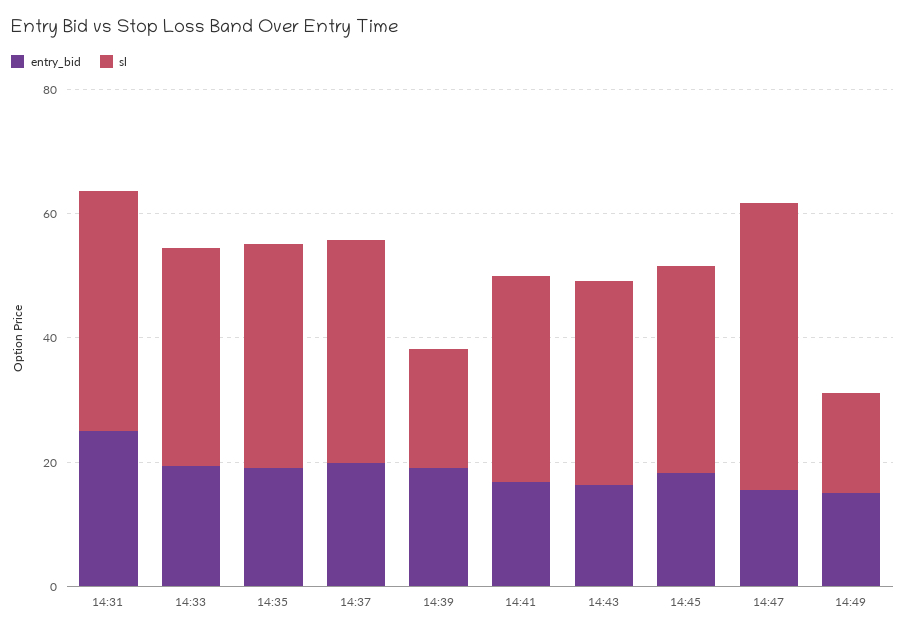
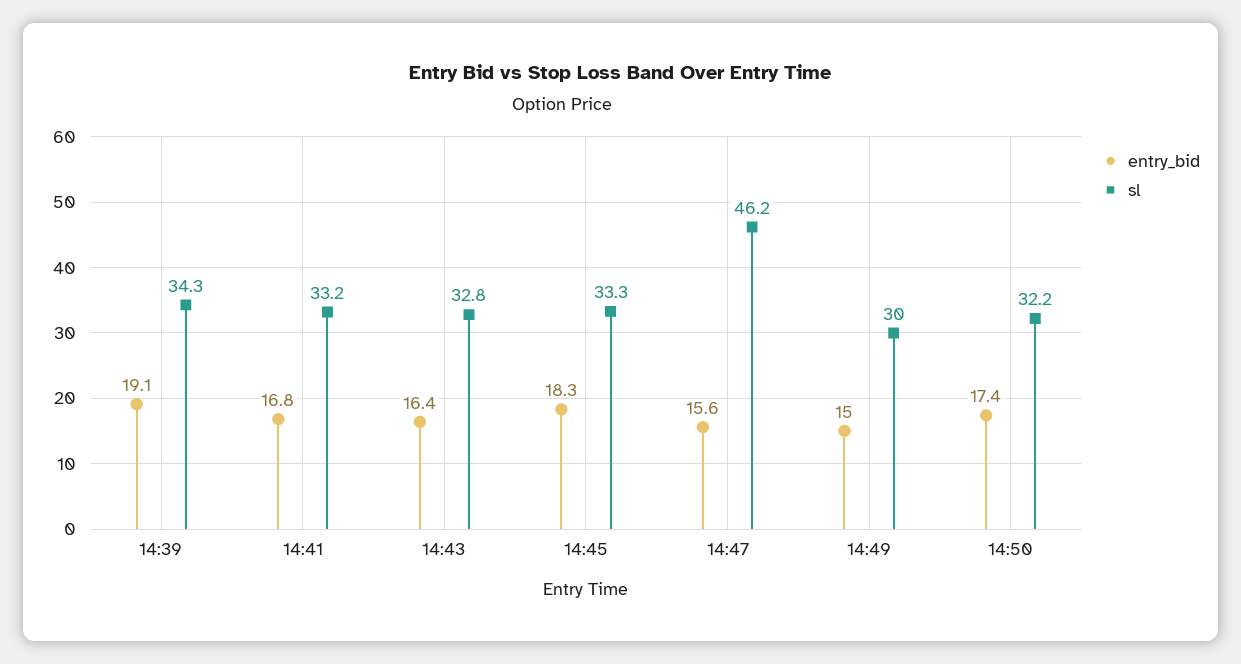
entry_bid, 14:31: 25 -> none
sl, 14:31: 40 -> none
entry_bid, 14:33: 20 -> none
sl, 14:33: 35 -> none
entry_bid, 14:35: 20 -> none
sl, 14:35: 35 -> none
entry_bid, 14:37: 20 -> none
sl, 14:37: 35 -> none
sl, 14:39: 20 -> 34.3
sl, 14:49: 15 -> 30
entry_bid, 14:50: none -> 17.4
sl, 14:50: none -> 32.2

